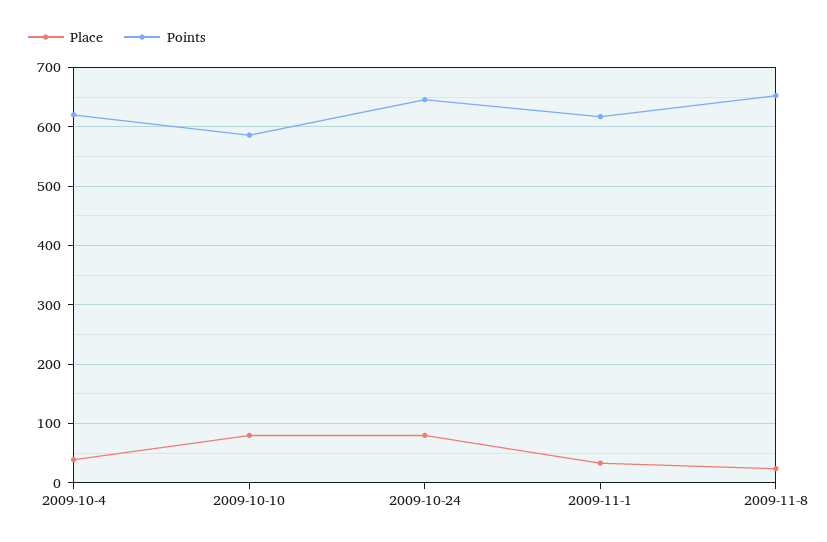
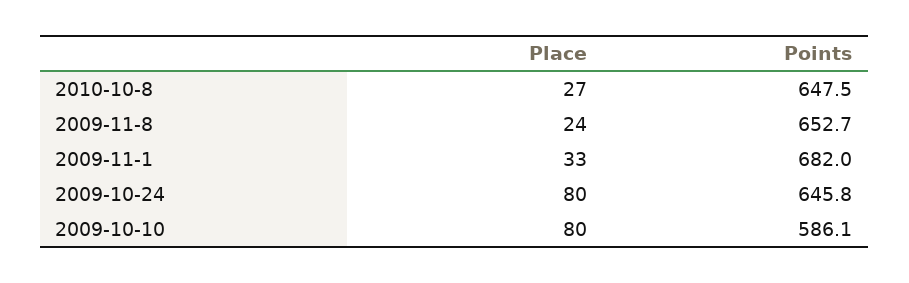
Place, 2009-10-4: 40 -> none
Points, 2009-10-4: 620 -> none
Points, 2009-11-1: 620 -> 682
Place, 2010-10-8: none -> 27
Points, 2010-10-8: none -> 647.5

